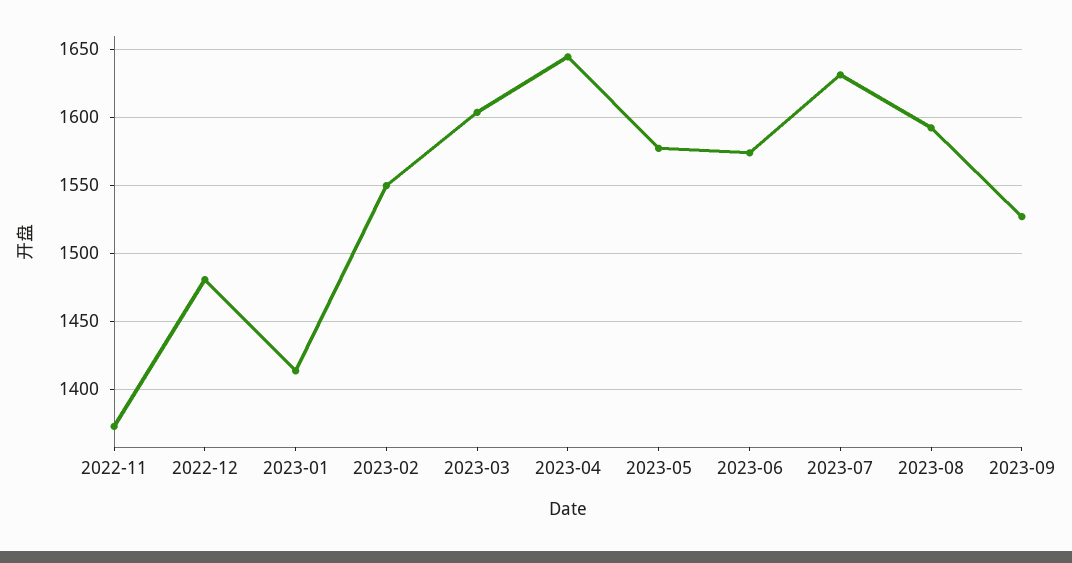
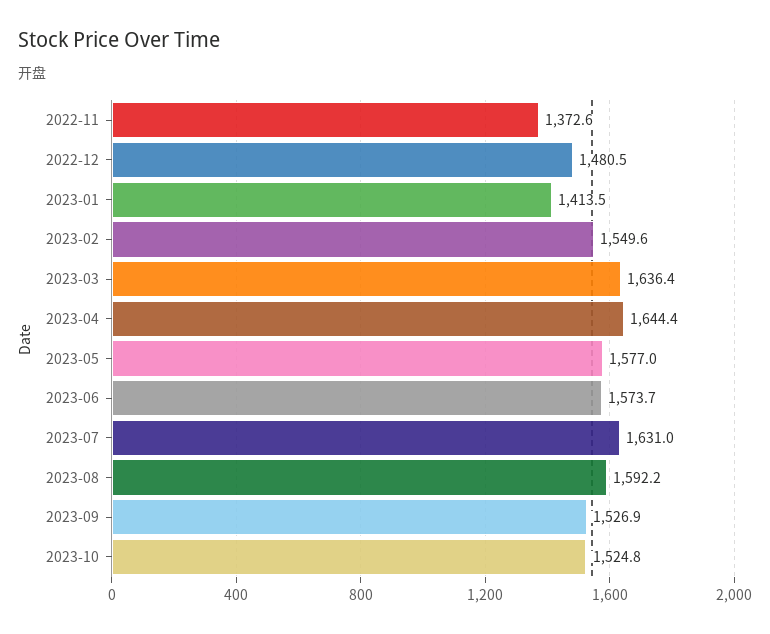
2023-03: 1605 -> 1636.4
2023-10: none -> 1524.8

